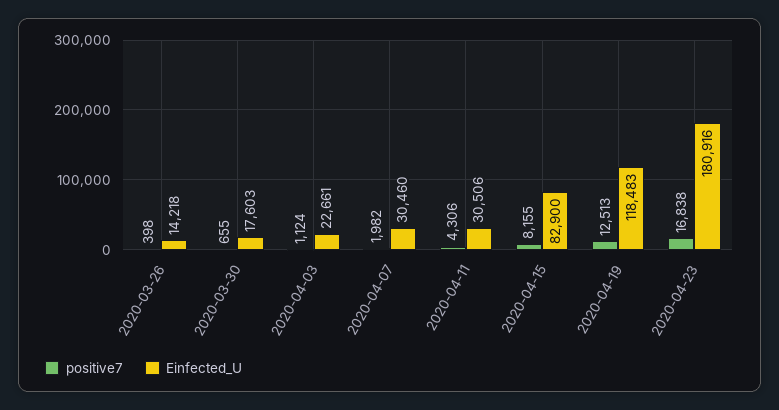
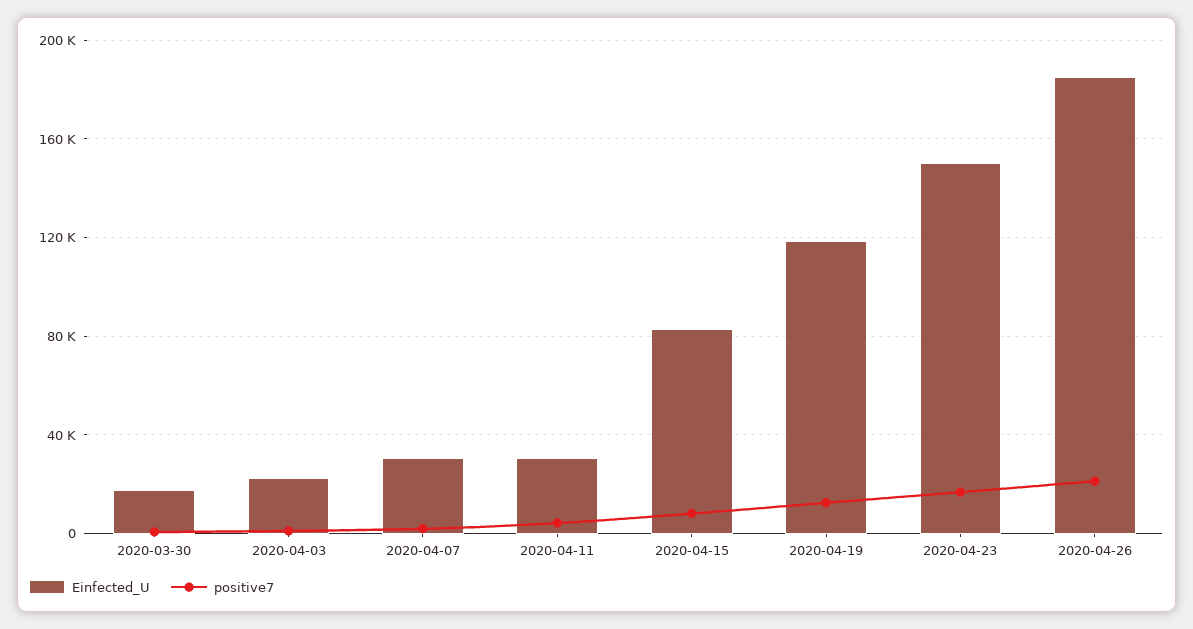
positive7, 2020-03-26: 398 -> none
Einfected_U, 2020-03-26: 14218 -> none
Einfected_U, 2020-04-23: 180916 -> 150000
Einfected_U, 2020-04-26: none -> 185000
positive7, 2020-04-26: none -> 20000

